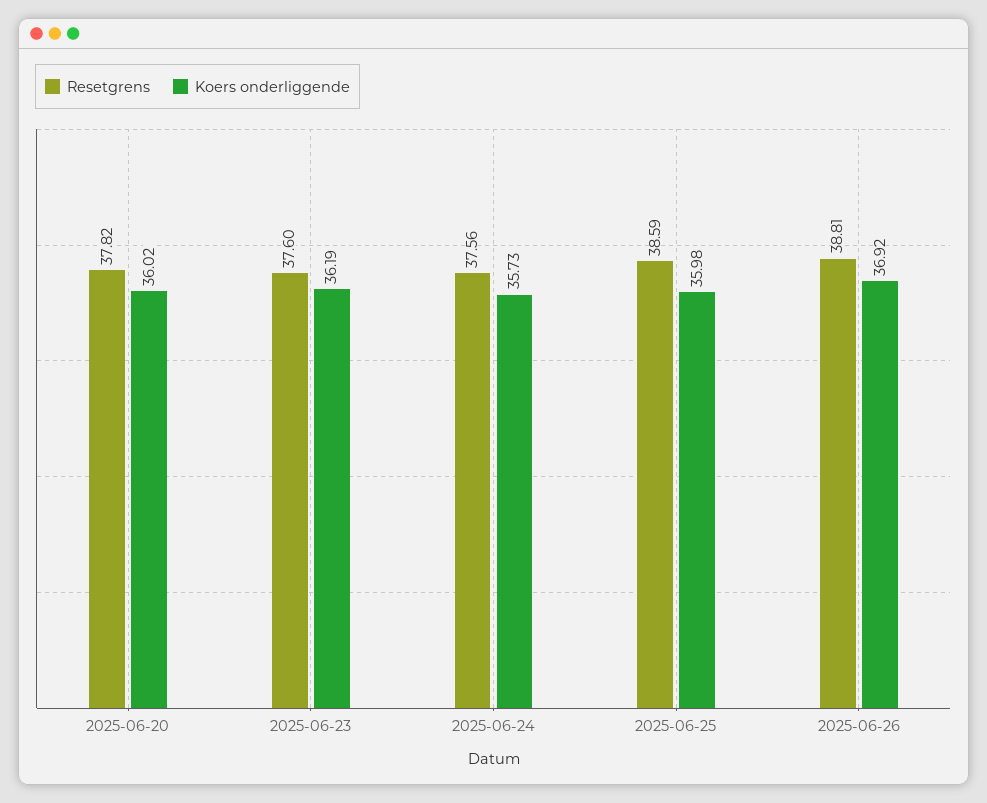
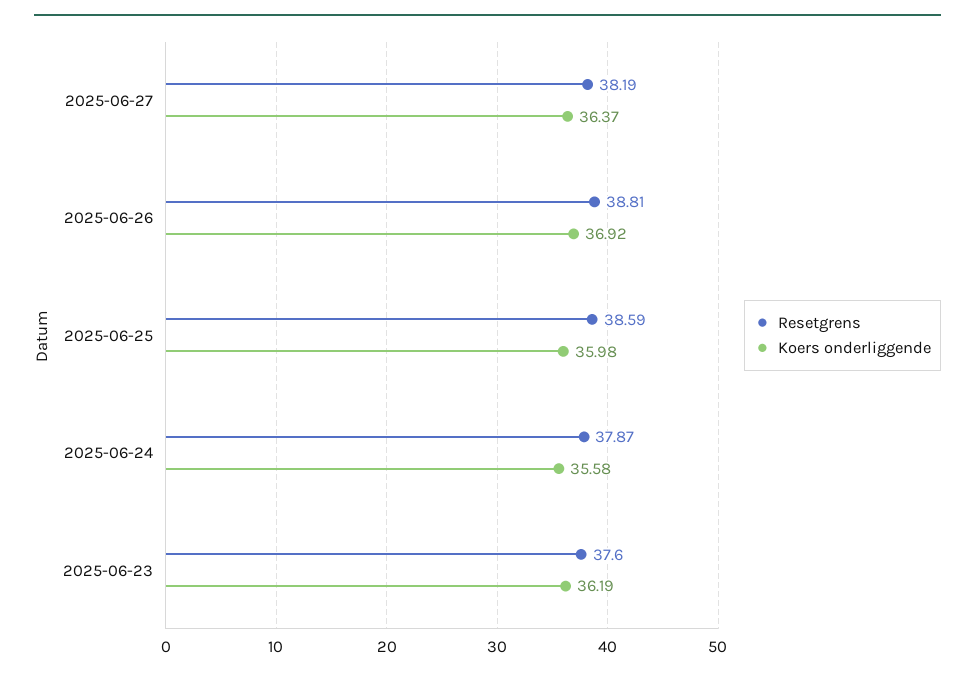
Resetgrens, 2025-06-20: 37.82 -> none
Koers onderliggende, 2025-06-20: 36.02 -> none
Resetgrens, 2025-06-24: 37.56 -> 37.87
Koers onderliggende, 2025-06-24: 35.73 -> 35.58
Resetgrens, 2025-06-27: none -> 38.19
Koers onderliggende, 2025-06-27: none -> 36.37

